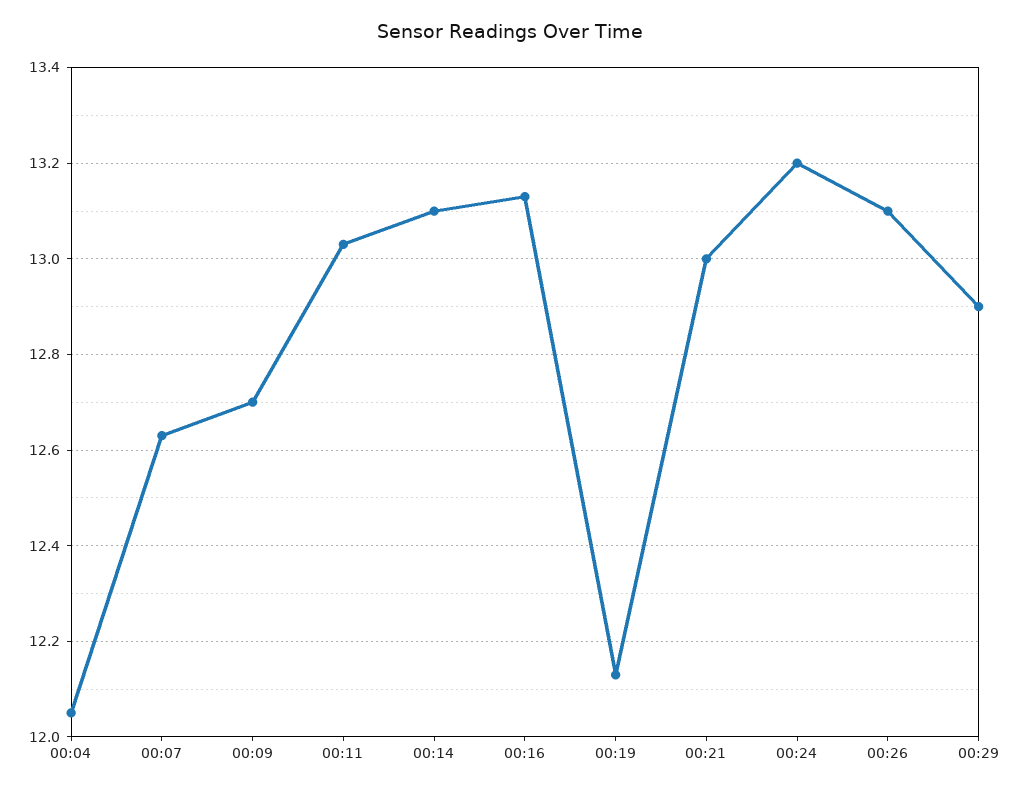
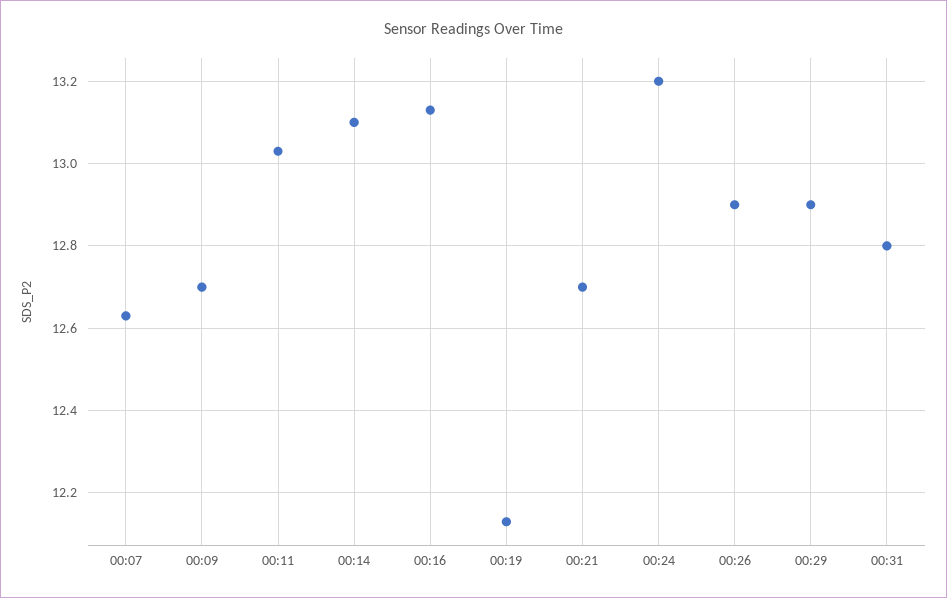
00:04: 12.05 -> none
00:21: 13 -> 12.7
00:26: 13.1 -> 12.9
00:31: none -> 12.8

